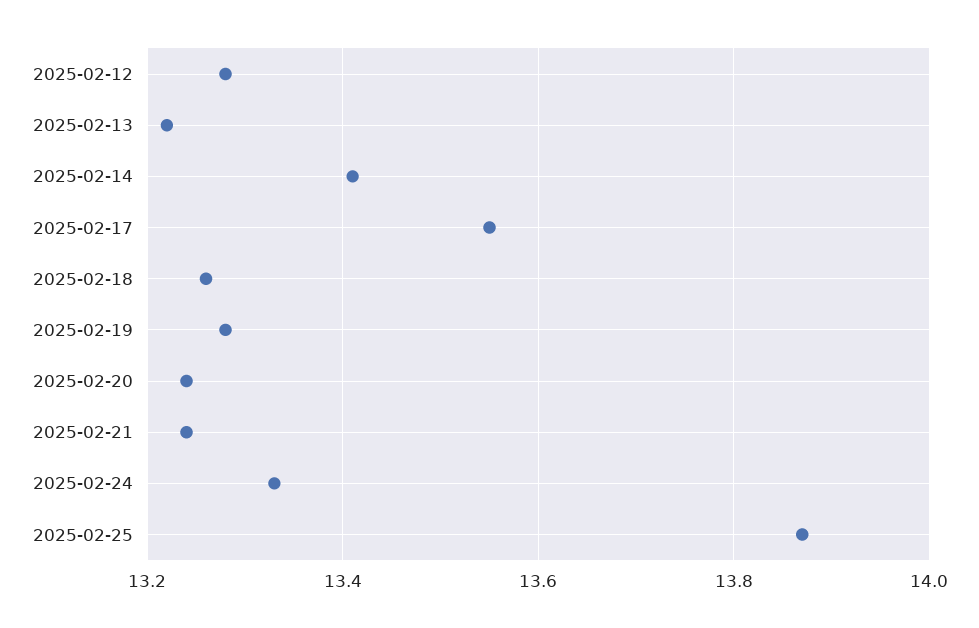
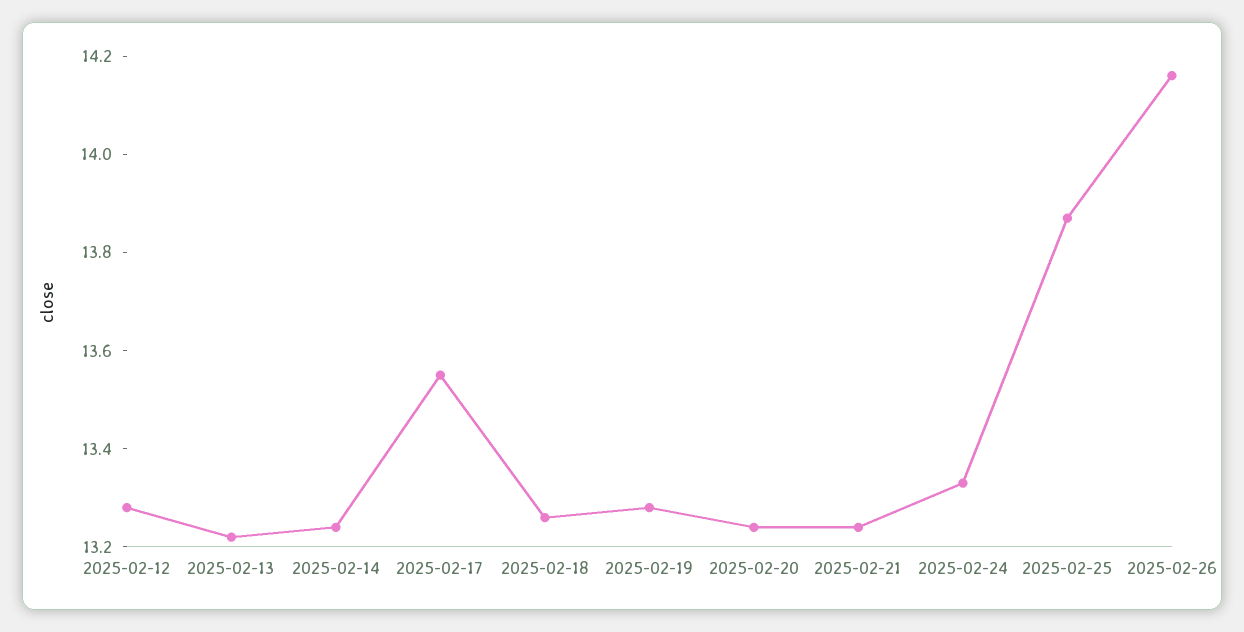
2025-02-14: 13.4 -> 13.25
2025-02-26: none -> 14.15

